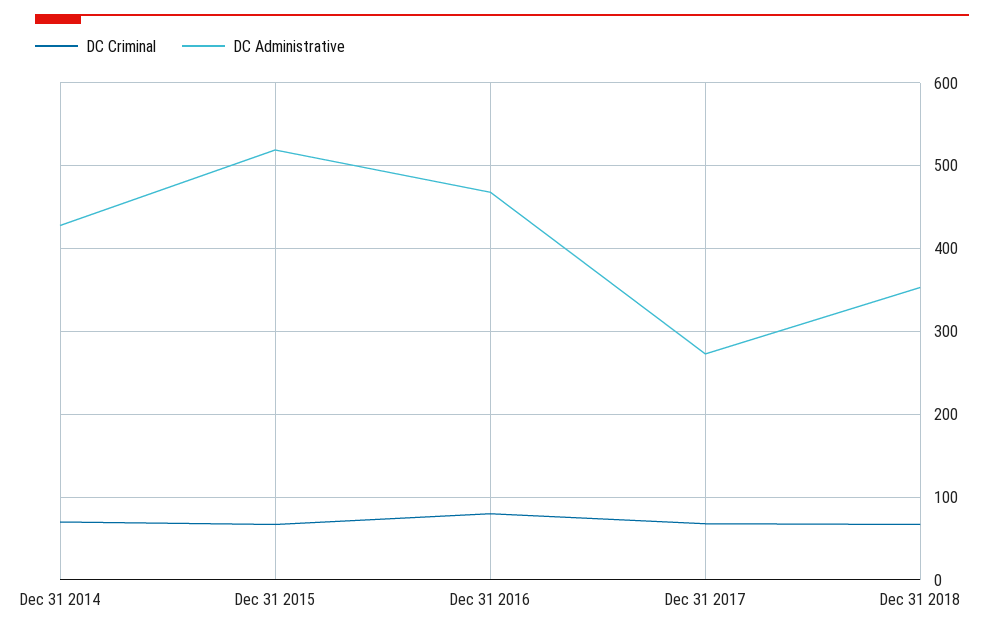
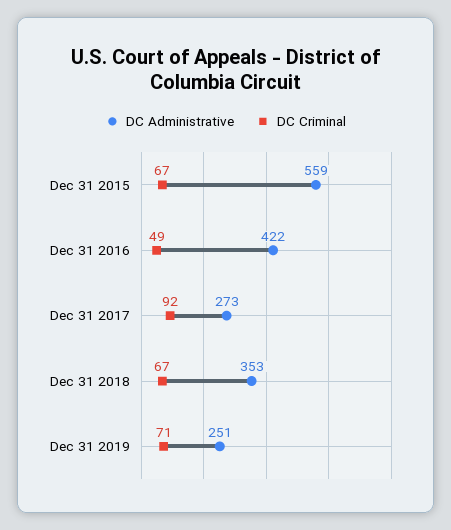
DC Criminal, Dec 31 2014: 70 -> none
DC Administrative, Dec 31 2014: 430 -> none
DC Administrative, Dec 31 2015: 520 -> 559
DC Criminal, Dec 31 2016: 80 -> 49
DC Administrative, Dec 31 2016: 470 -> 422
DC Criminal, Dec 31 2017: 70 -> 92
DC Administrative, Dec 31 2019: none -> 251
DC Criminal, Dec 31 2019: none -> 71

